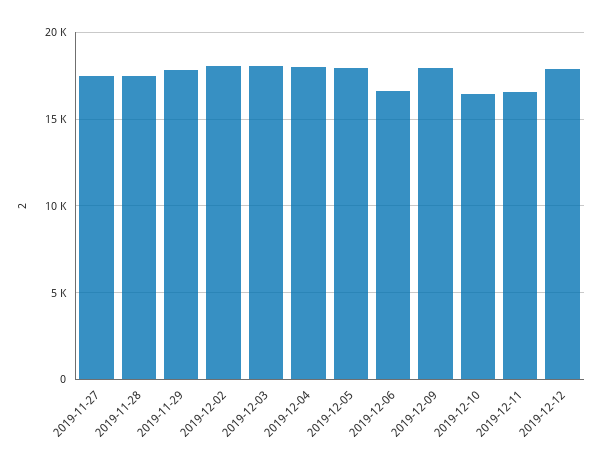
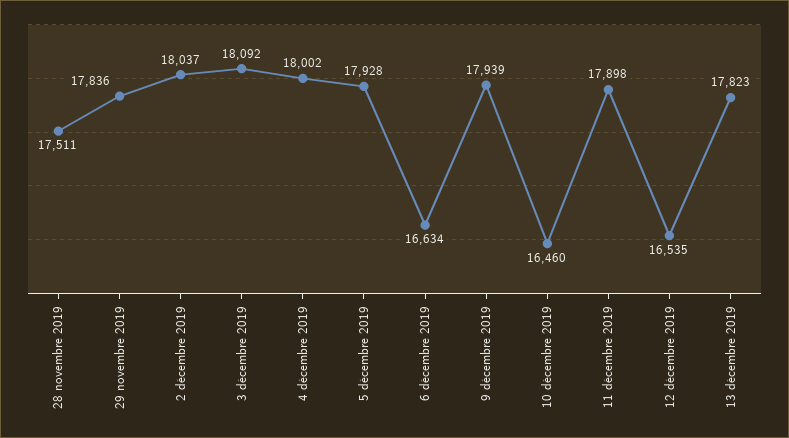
2019-11-27: 17500 -> none
2019-12-11: 16500 -> 17898
2019-12-12: 18000 -> 16535
13 décembre 2019: none -> 17823

